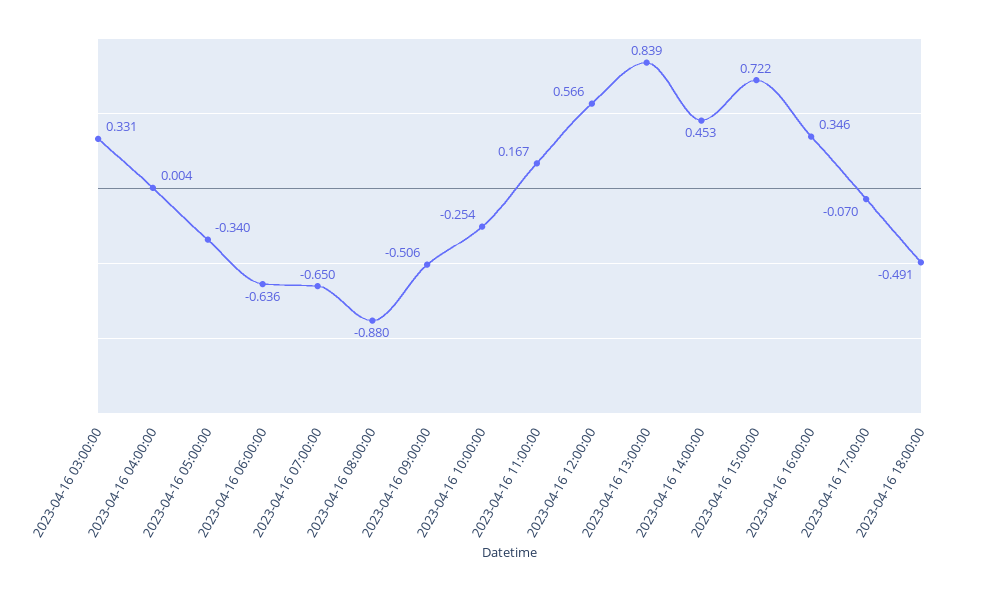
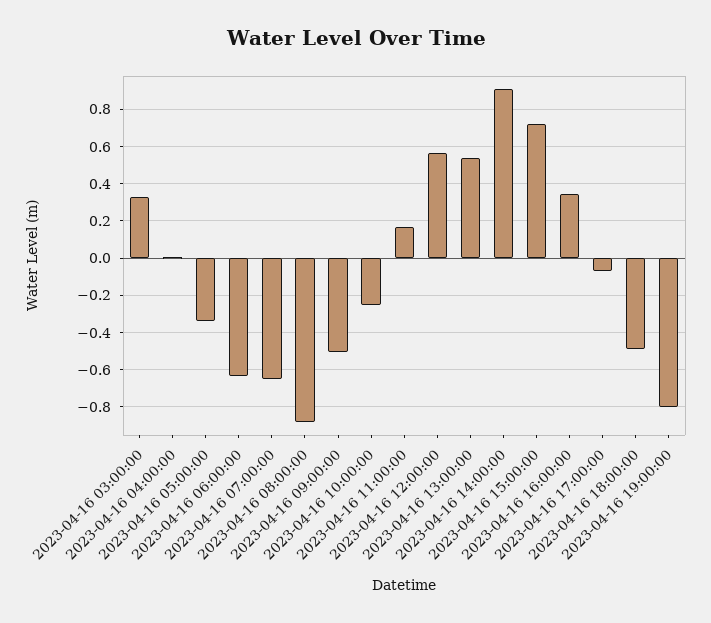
2023-04-16 13:00:00: 0.839 -> 0.55
2023-04-16 14:00:00: 0.453 -> 0.9
2023-04-16 19:00:00: none -> -0.8

